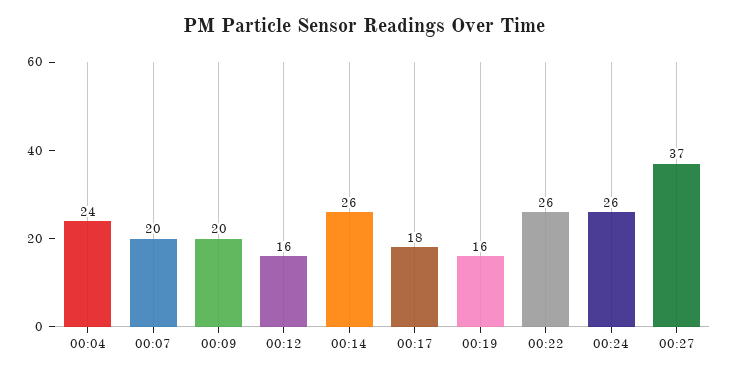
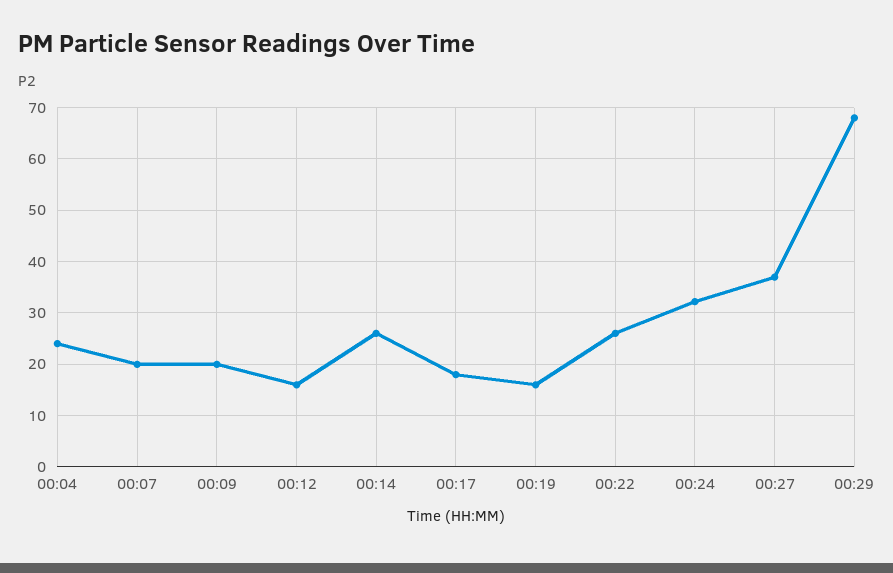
00:24: 26 -> 32
00:29: none -> 68

